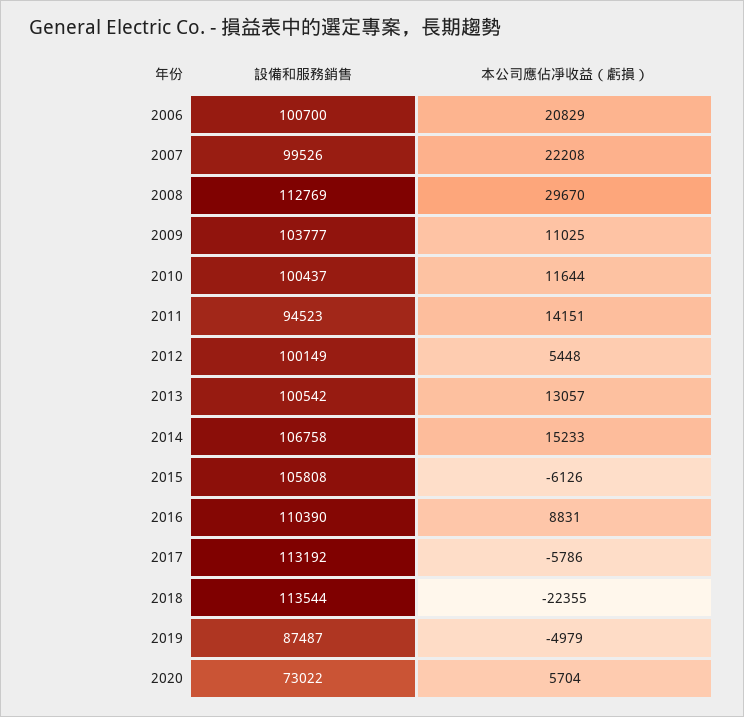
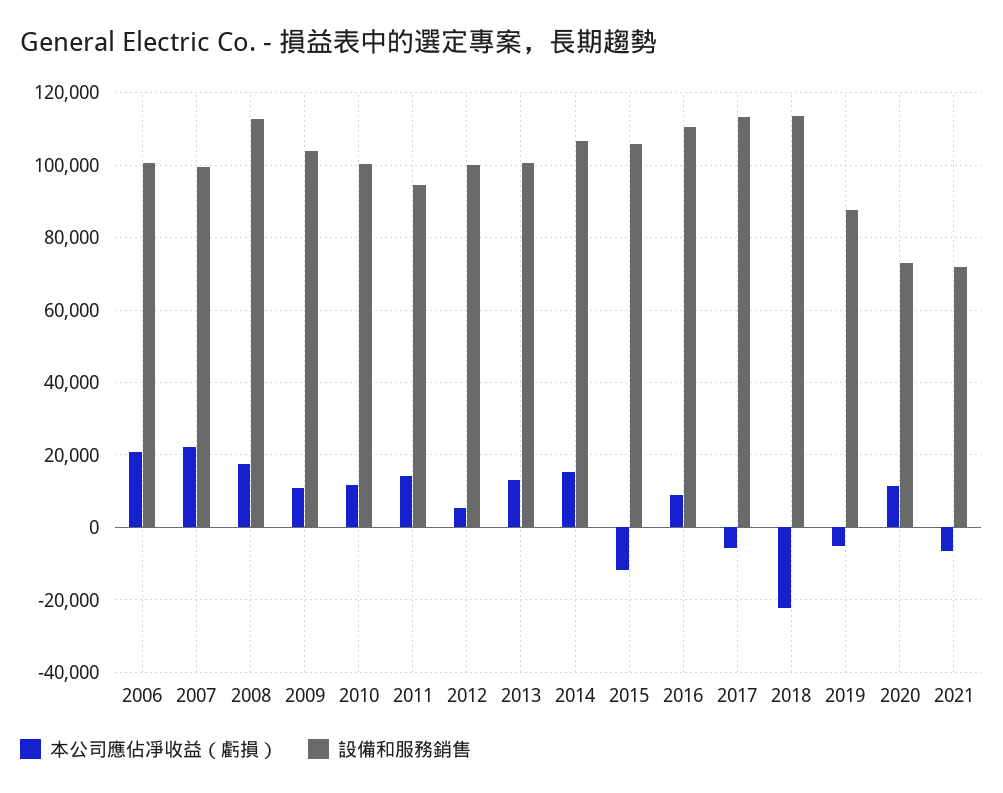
本公司應佔凈收益（虧損）, 2008: 29670 -> 18000
本公司應佔凈收益（虧損）, 2015: -6126 -> -12000
本公司應佔凈收益（虧損）, 2020: 5704 -> 12000
本公司應佔凈收益（虧損）, 2021: none -> -6000
設備和服務銷售, 2021: none -> 72000

